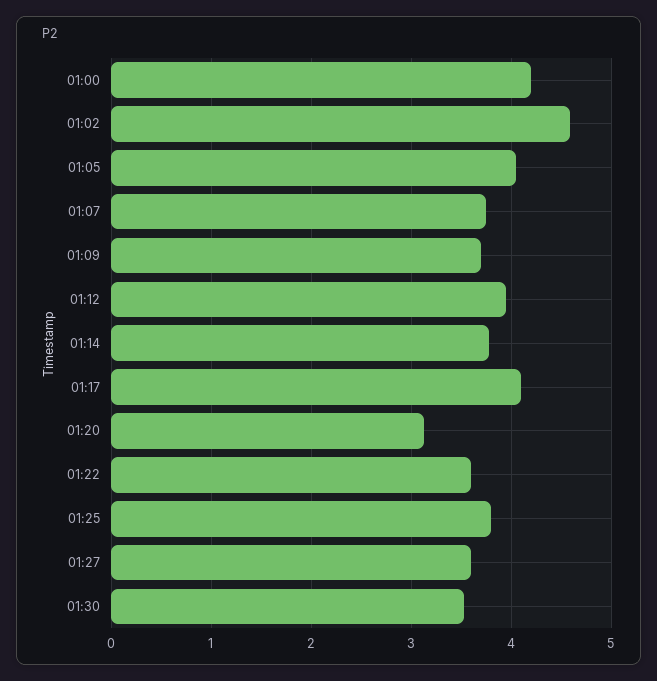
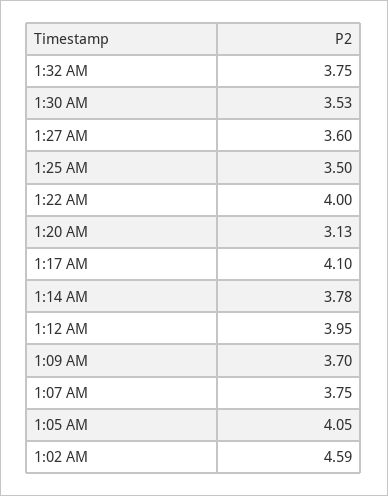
01:00: 4.2 -> none
01:22: 3.6 -> 4
01:25: 3.8 -> 3.5
1:32 AM: none -> 3.75

